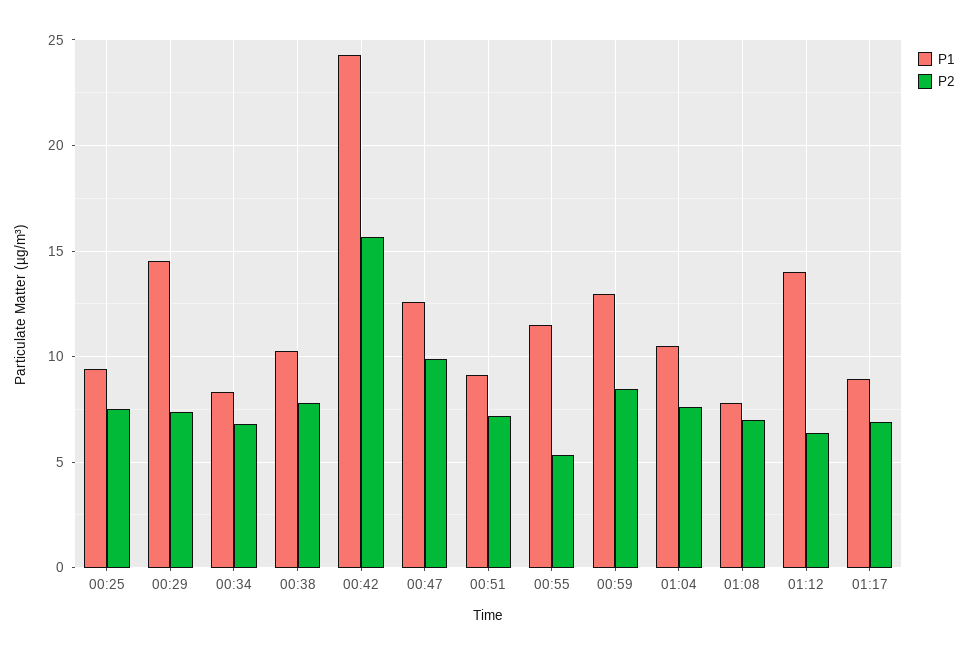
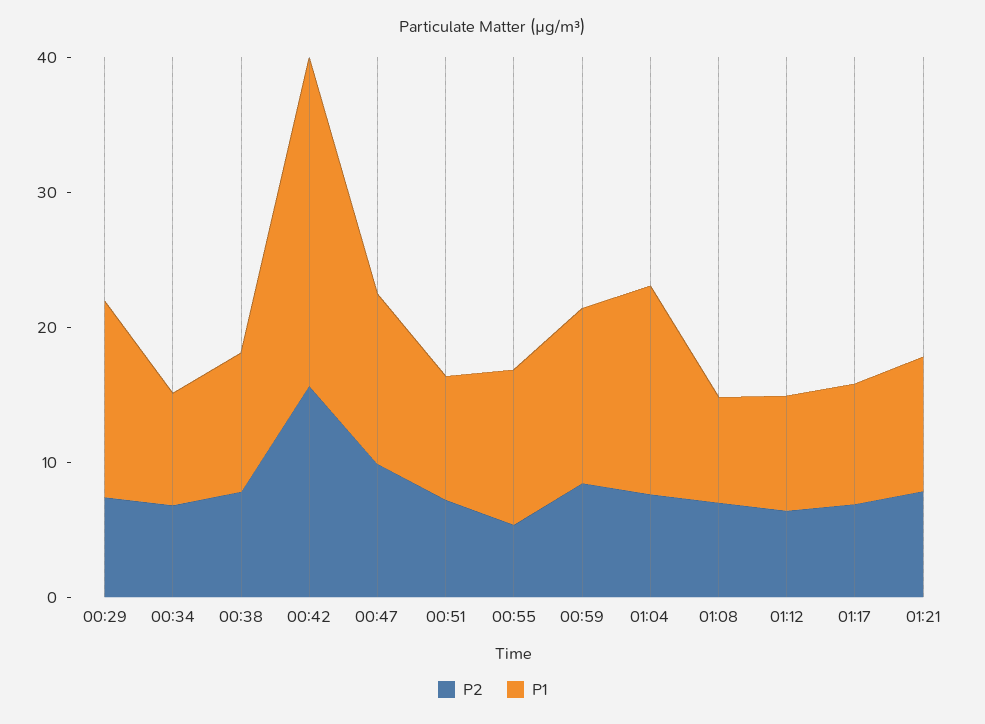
P1, 00:25: 9.5 -> none
P2, 00:25: 7.5 -> none
P1, 01:04: 10.5 -> 16
P1, 01:12: 14 -> 8
P2, 01:21: none -> 8
P1, 01:21: none -> 10

